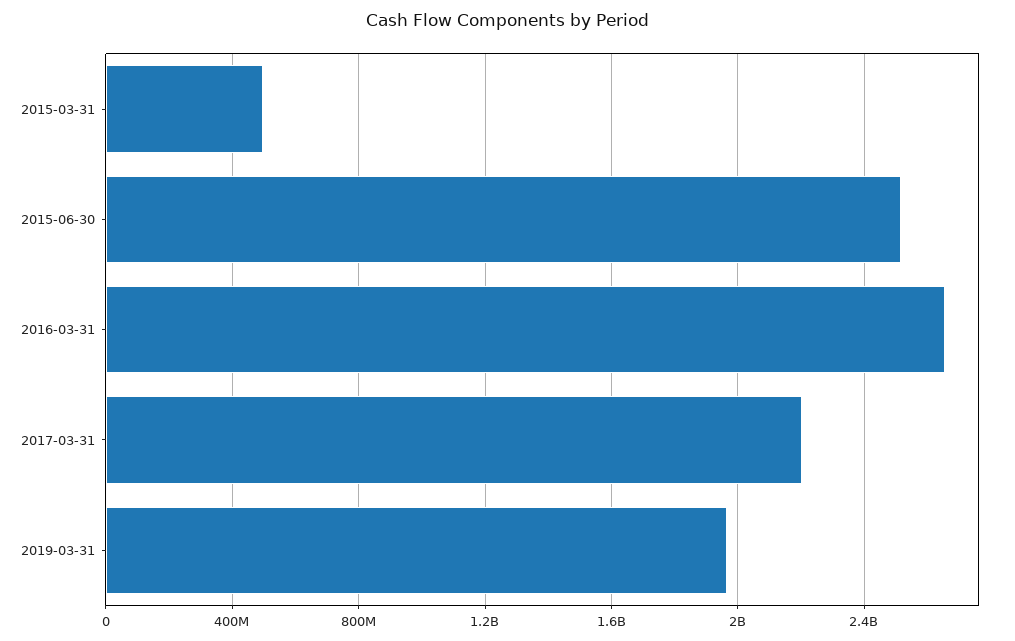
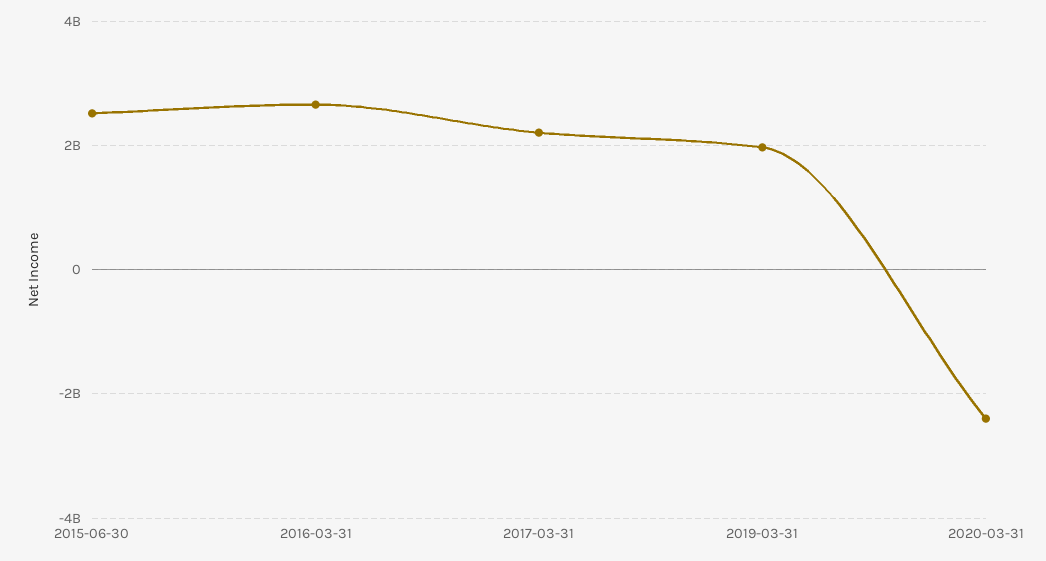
2015-03-31: 500000000 -> none
2020-03-31: none -> -2400000000

